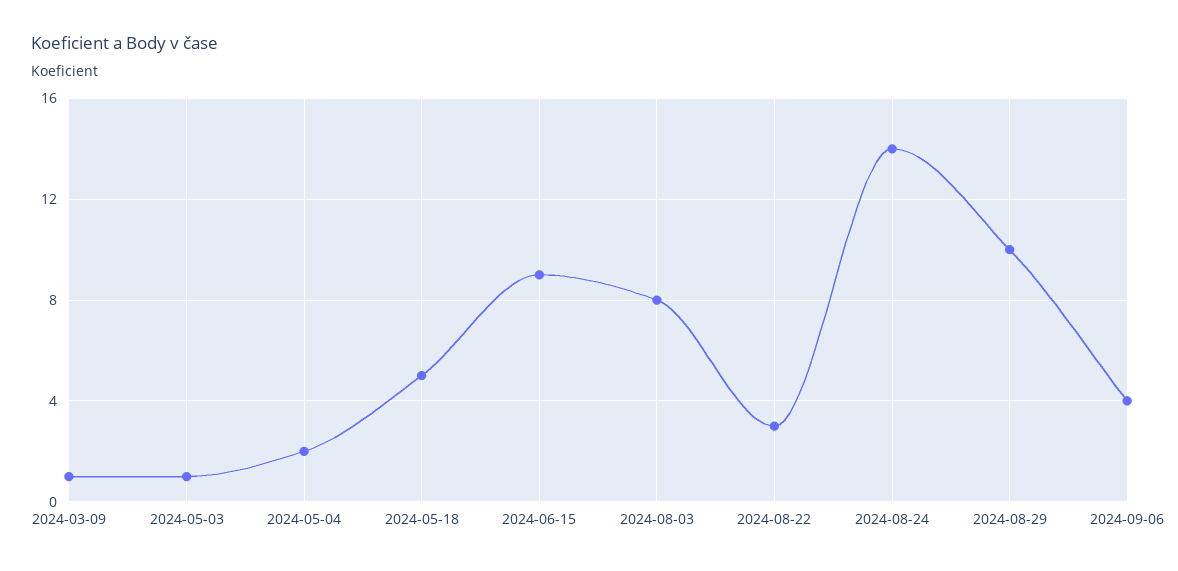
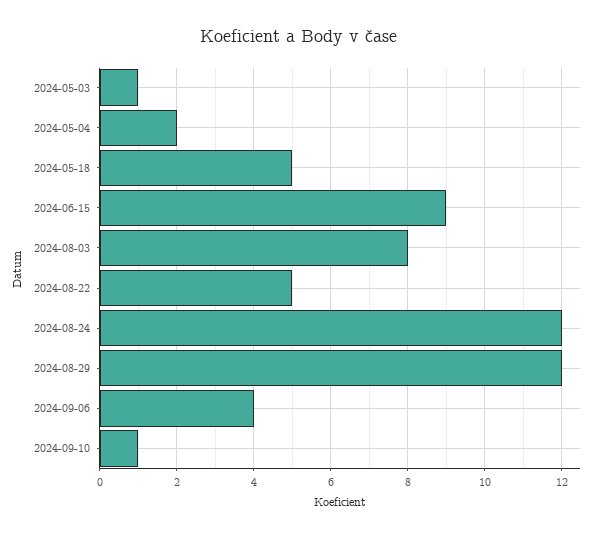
2024-03-09: 1 -> none
2024-08-22: 3 -> 5
2024-08-24: 14 -> 12
2024-08-29: 10 -> 12
2024-09-10: none -> 1

